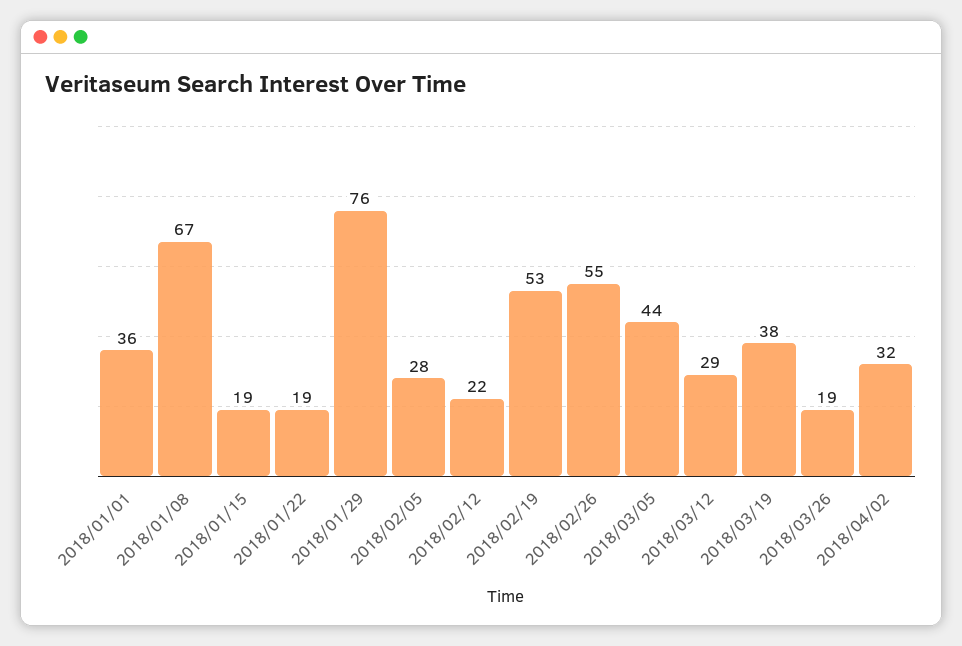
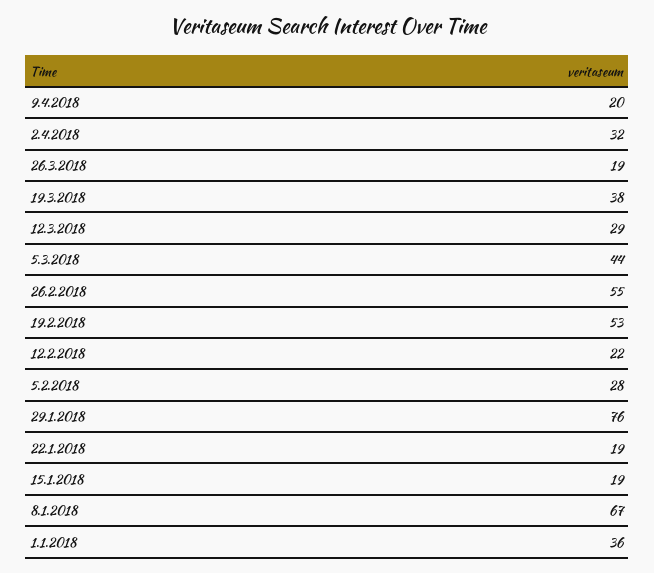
9.4.2018: none -> 20

